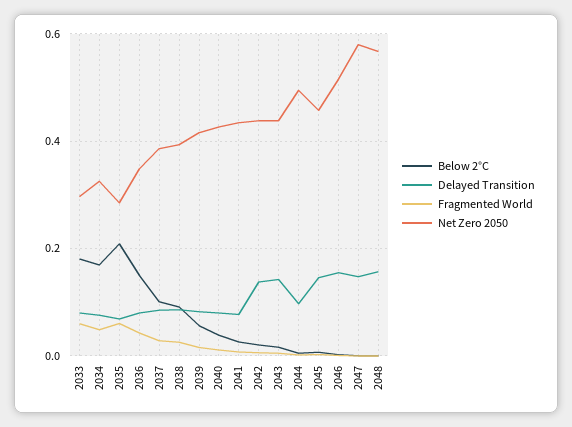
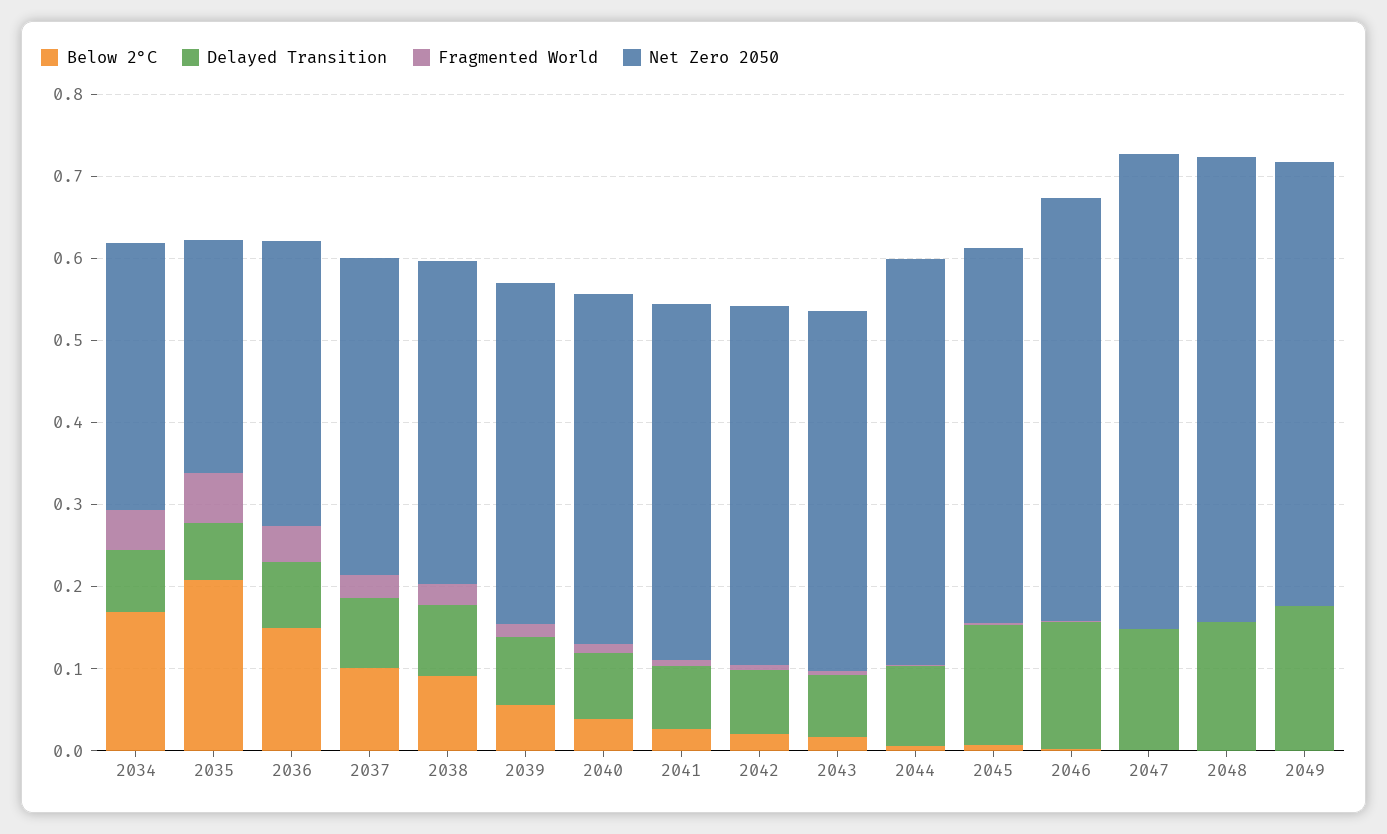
Below 2°C, 2033: 0.18 -> none
Delayed Transition, 2033: 0.08 -> none
Fragmented World, 2033: 0.06 -> none
Net Zero 2050, 2033: 0.3 -> none
Delayed Transition, 2042: 0.14 -> 0.08
Delayed Transition, 2043: 0.14 -> 0.08
Below 2°C, 2049: none -> 0
Delayed Transition, 2049: none -> 0.18
Fragmented World, 2049: none -> 0
Net Zero 2050, 2049: none -> 0.54

